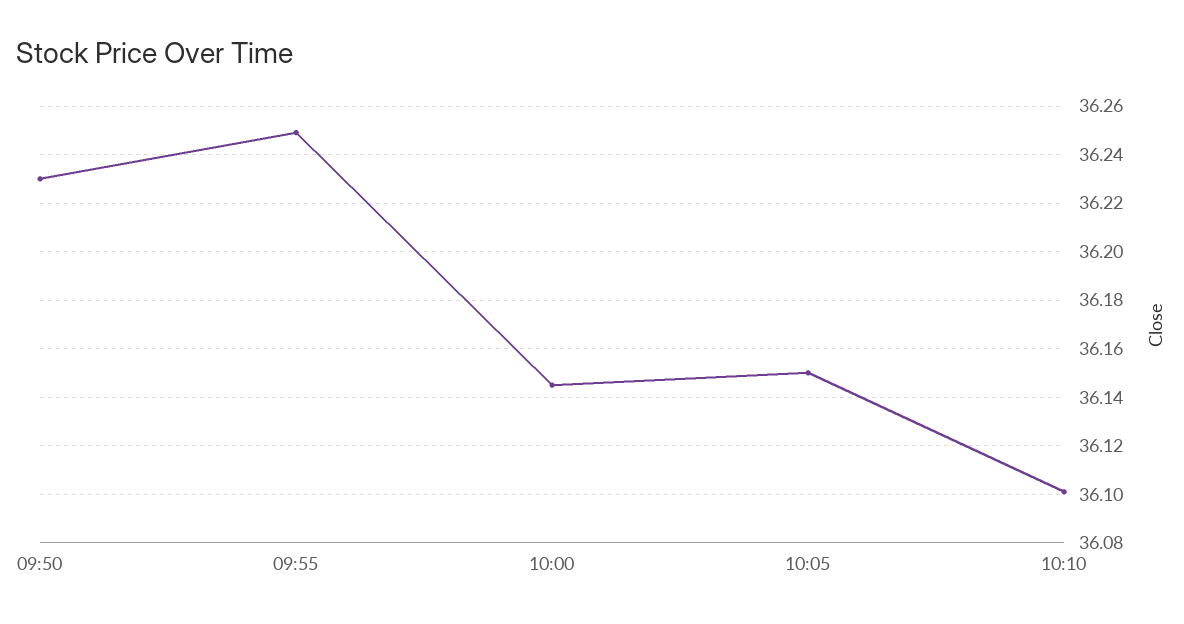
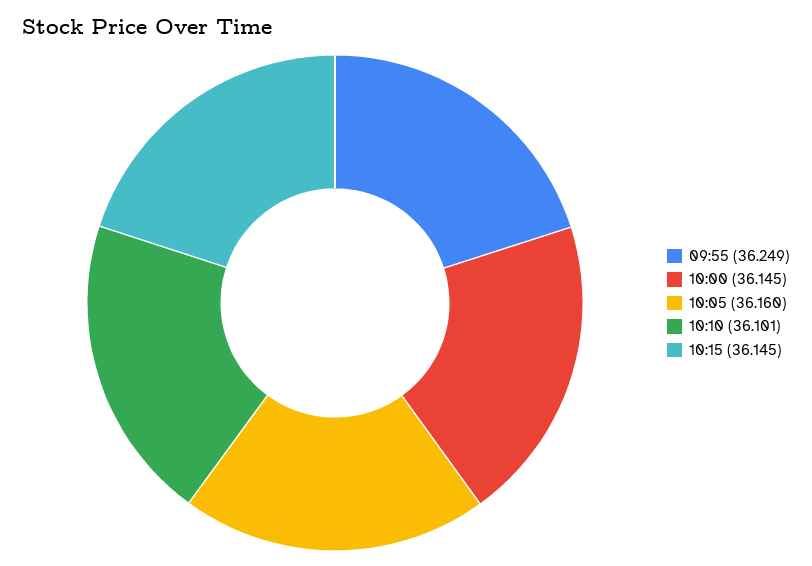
09:50: 36.23 -> none
10:05: 36.15 -> 36.16
10:15: none -> 36.145

